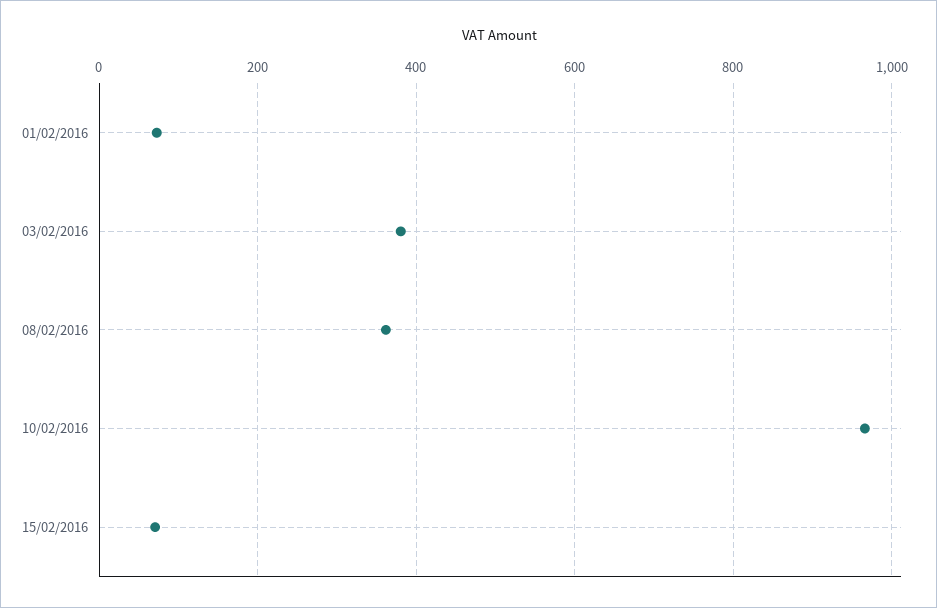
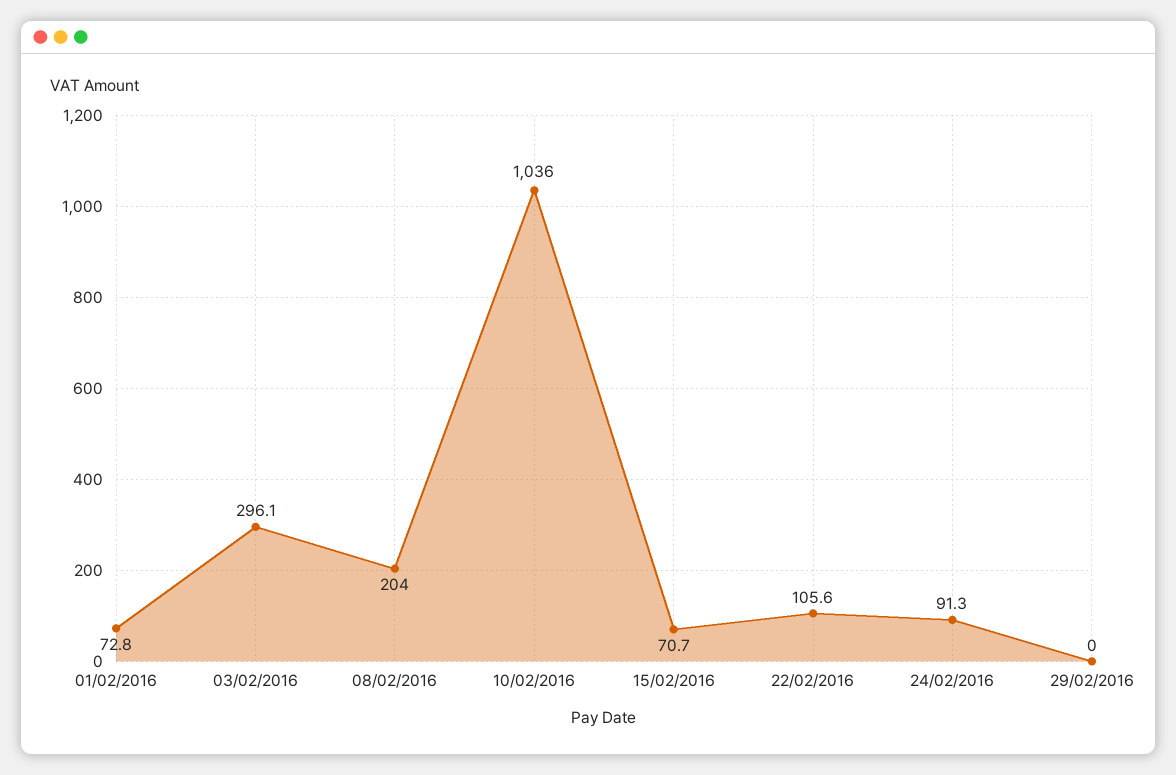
03/02/2016: 380 -> 296.1
08/02/2016: 360 -> 204
10/02/2016: 960 -> 1036
22/02/2016: none -> 105.6
24/02/2016: none -> 91.3
29/02/2016: none -> 0

